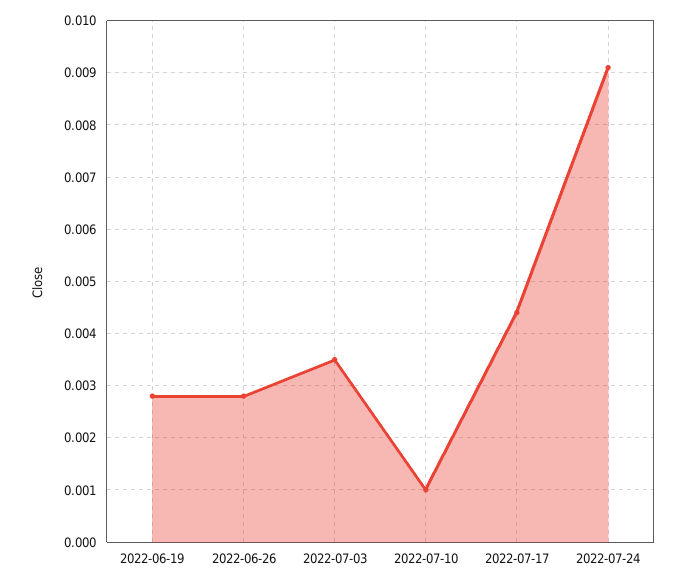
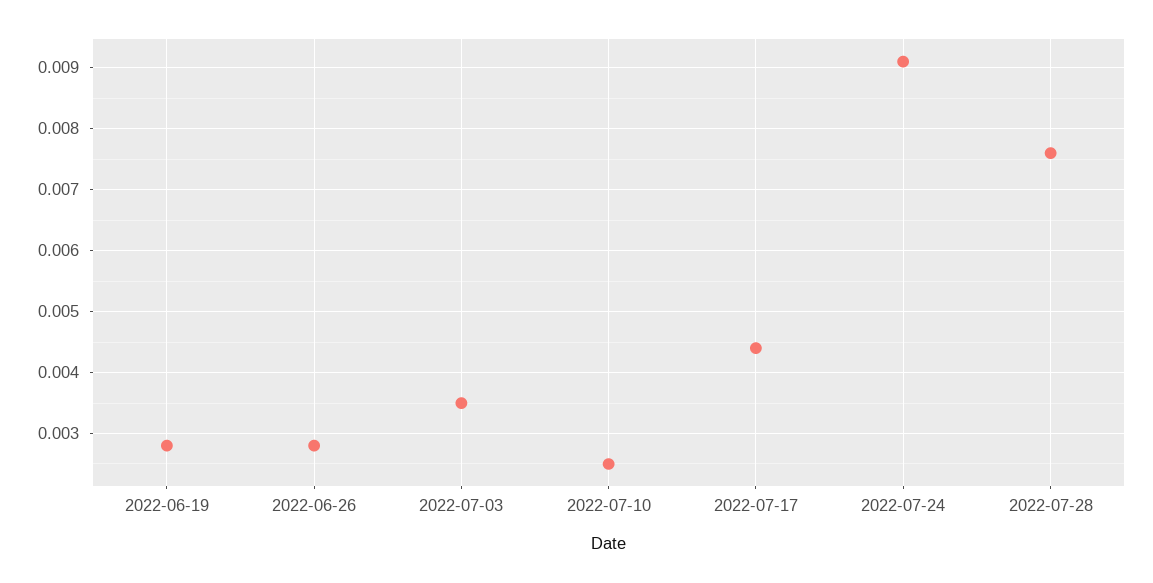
2022-07-10: 0.001 -> 0.0025
2022-07-28: none -> 0.0076

